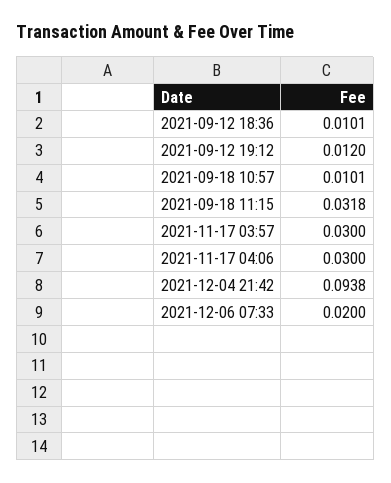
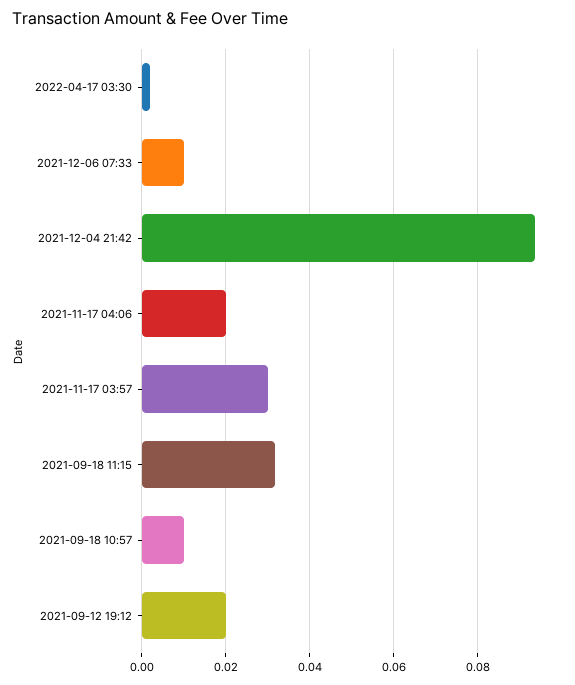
2021-09-12 18:36: 0.0101 -> none
2021-09-12 19:12: 0.012 -> 0.02
2021-11-17 04:06: 0.03 -> 0.02
2021-12-06 07:33: 0.02 -> 0.01
2022-04-17 03:30: none -> 0.002

